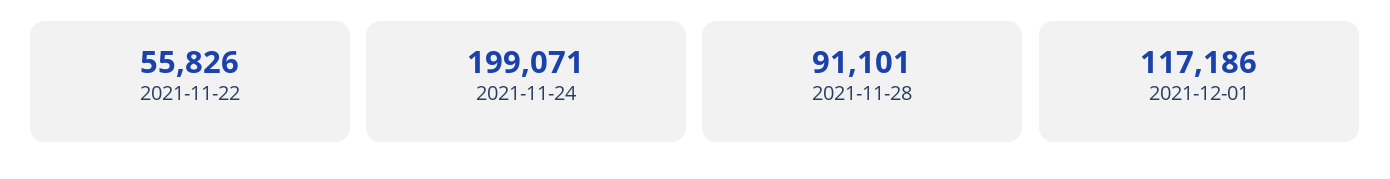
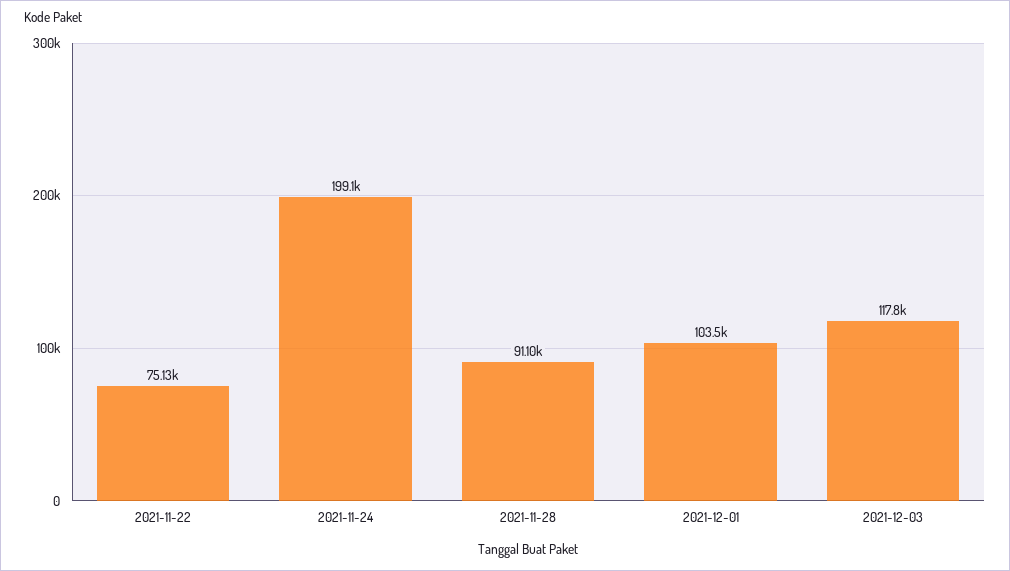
2021-11-22: 55826 -> 75130
2021-12-01: 117186 -> 103500
2021-12-03: none -> 117800

